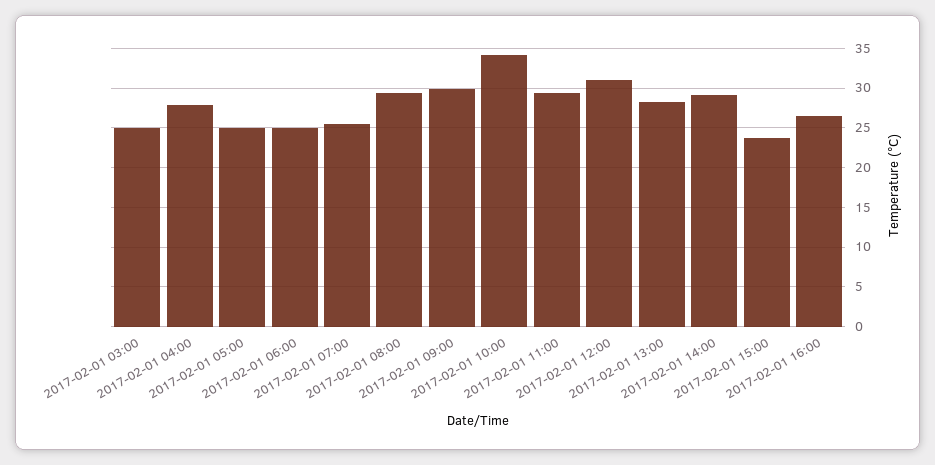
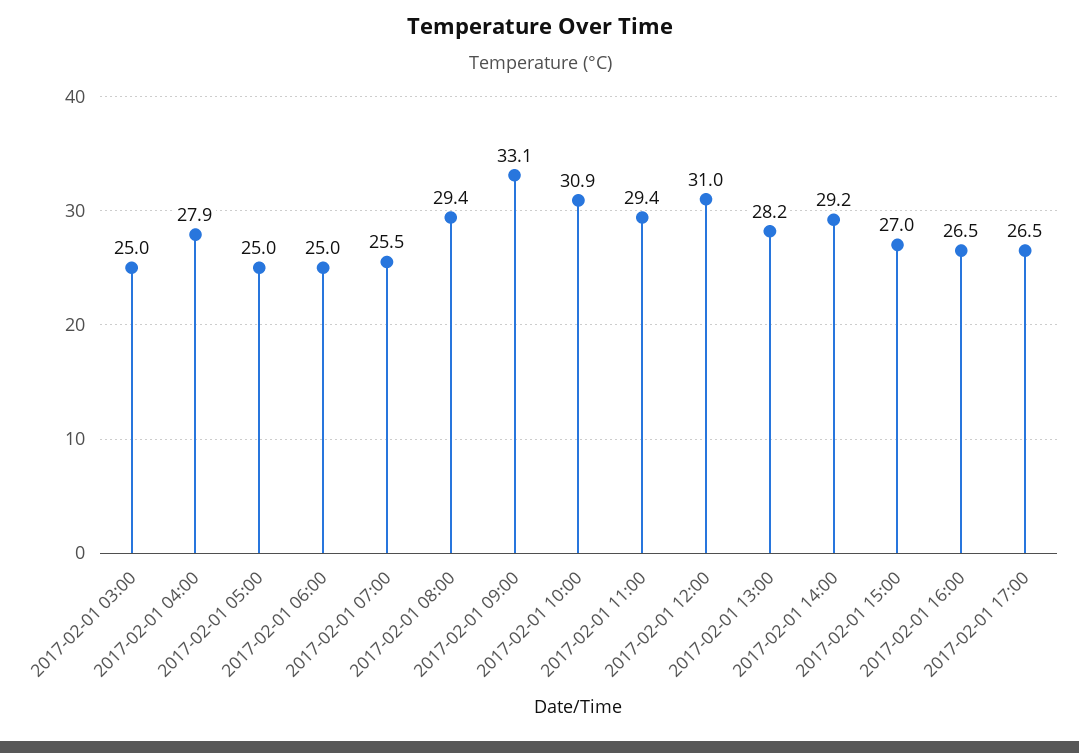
2017-02-01 09:00: 30 -> 33.1
2017-02-01 10:00: 34 -> 30.9
2017-02-01 15:00: 24 -> 27
2017-02-01 17:00: none -> 26.5

